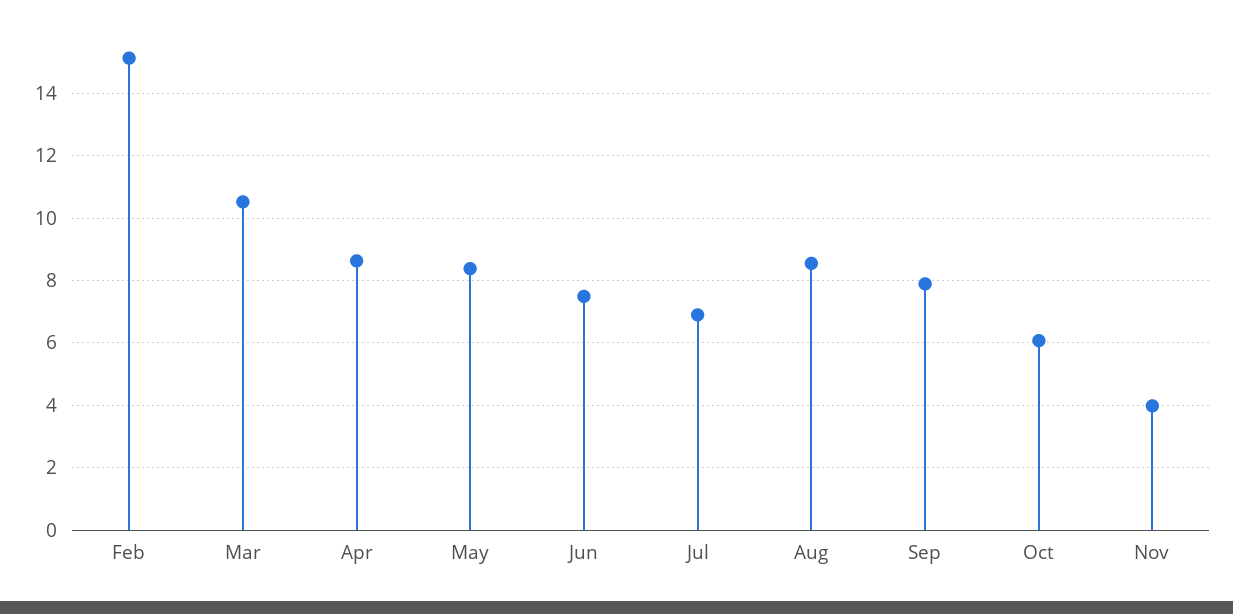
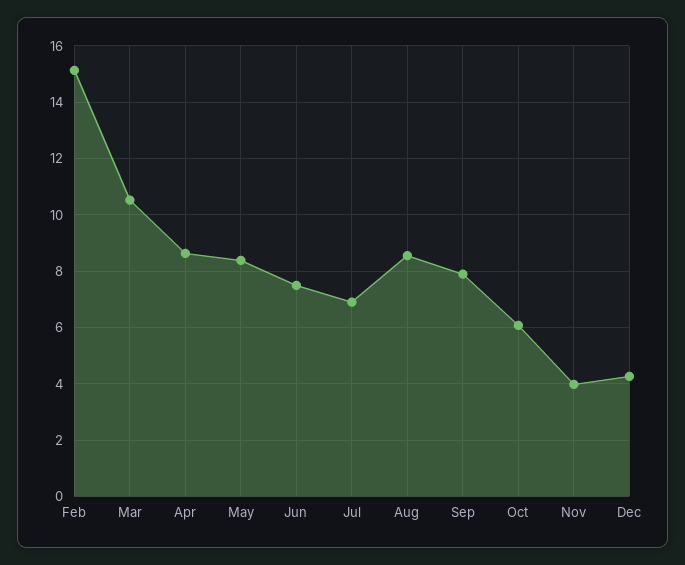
Dec: none -> 4.25

